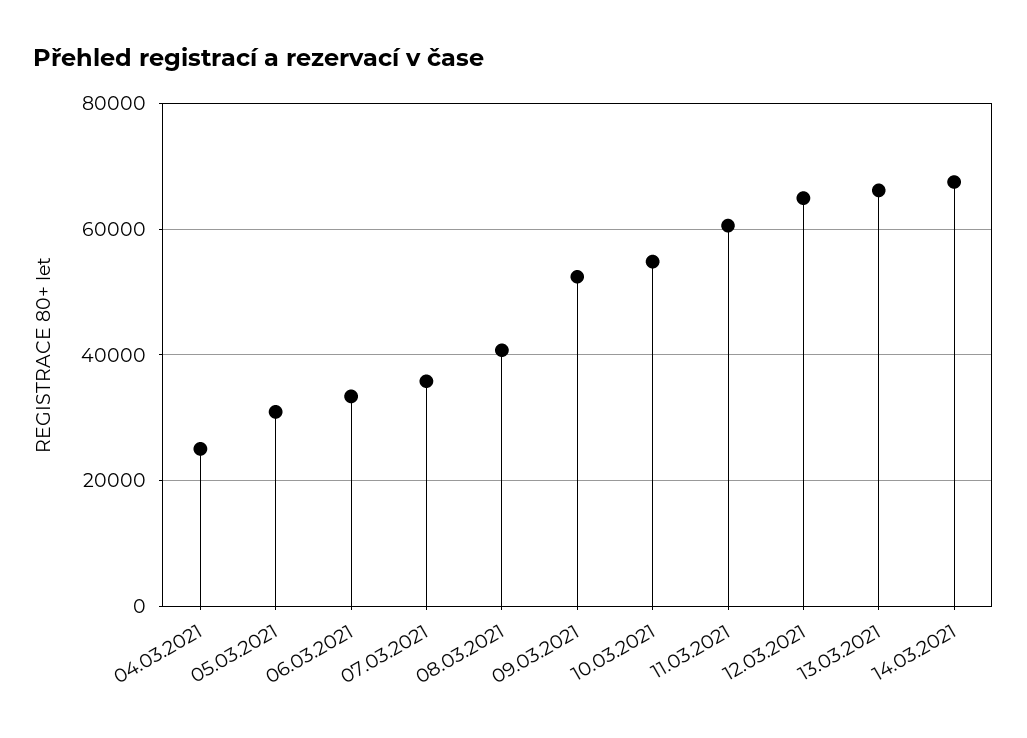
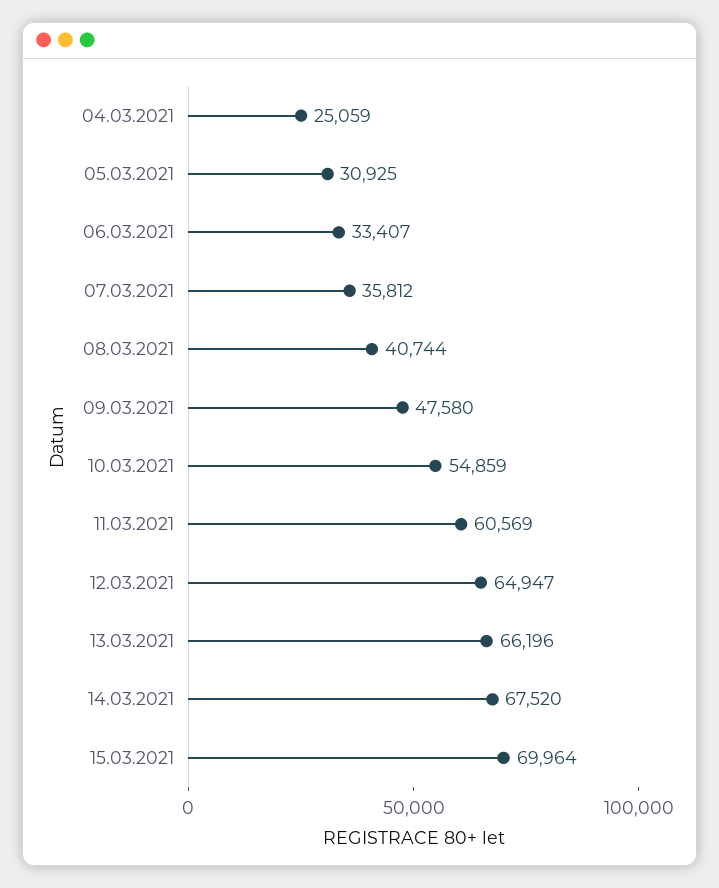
09.03.2021: 52000 -> 47580
15.03.2021: none -> 69964

